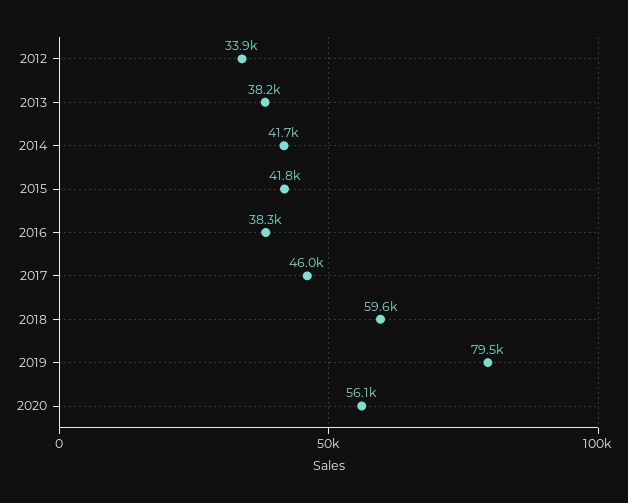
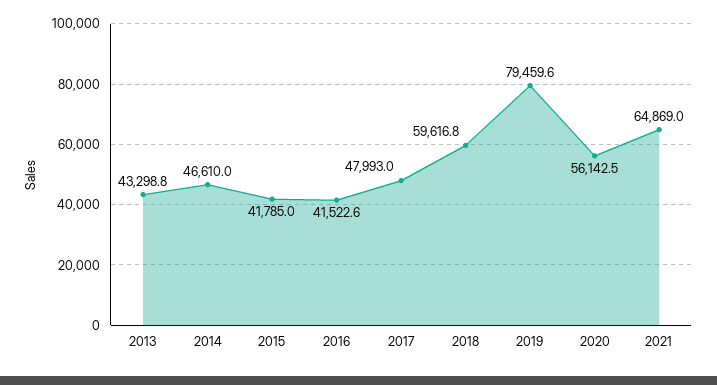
2012: 33900 -> none
2013: 38200 -> 43298.8
2014: 41700 -> 46610
2016: 38300 -> 41522.6
2017: 46000 -> 47993
2021: none -> 64869

